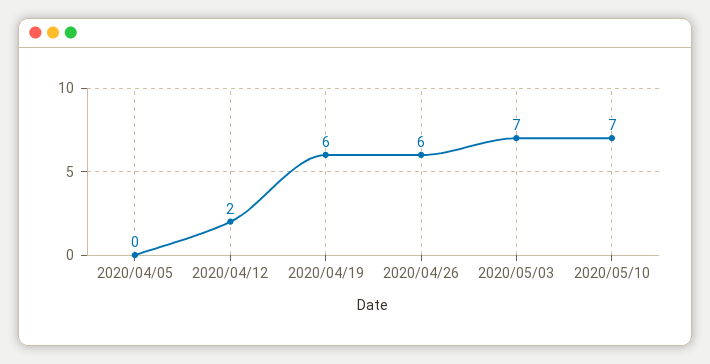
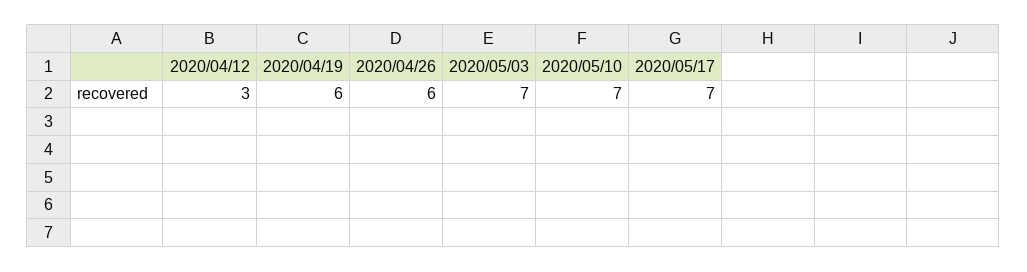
2020/04/05: 0 -> none
2020/04/12: 2 -> 3
2020/05/17: none -> 7

